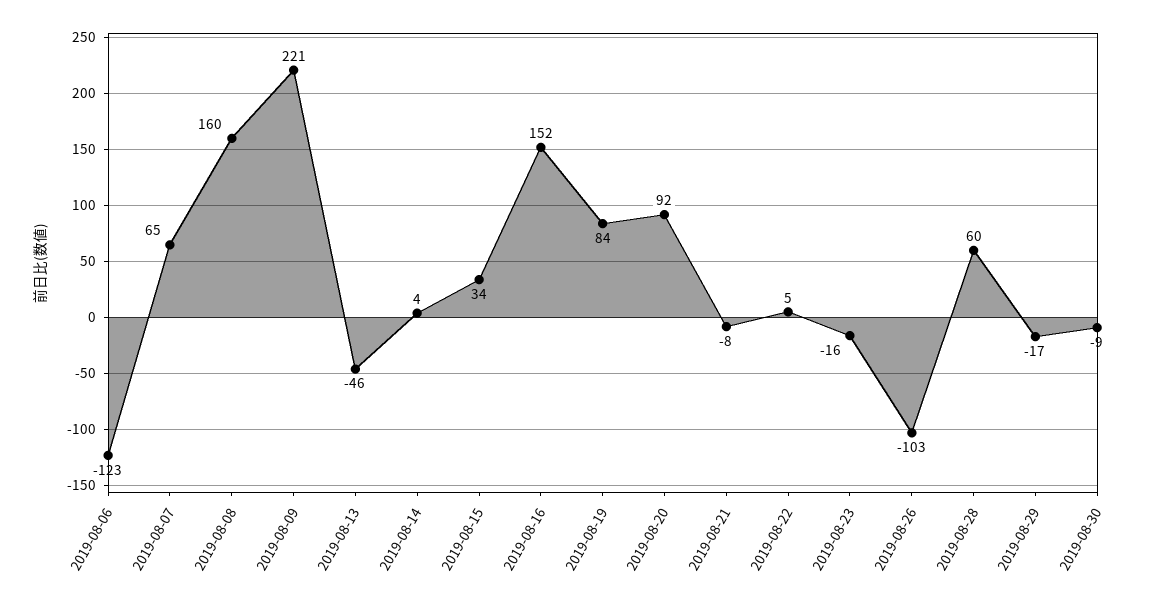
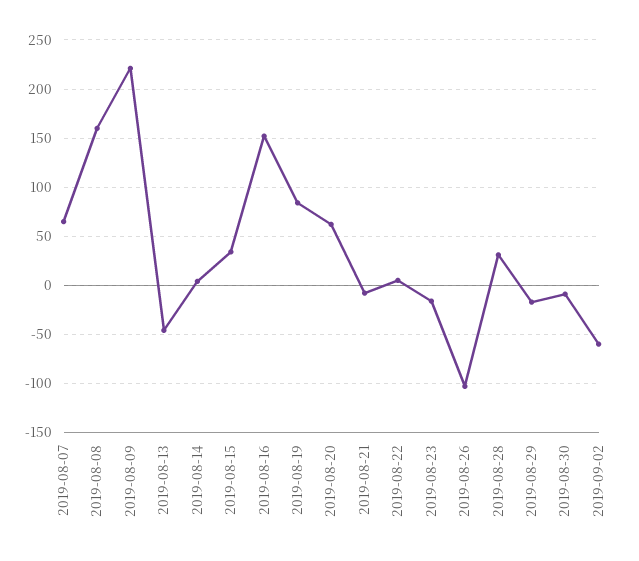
2019-08-06: -123 -> none
2019-08-20: 92 -> 60
2019-08-28: 60 -> 30
2019-09-02: none -> -60

